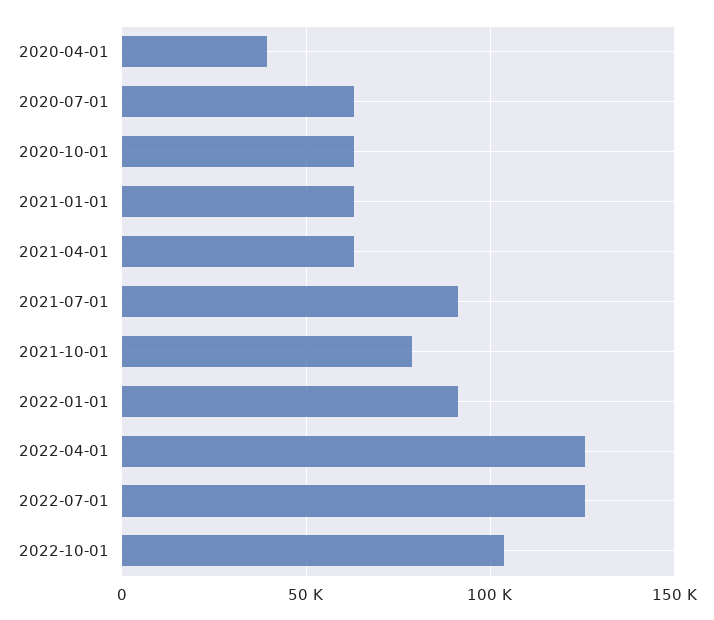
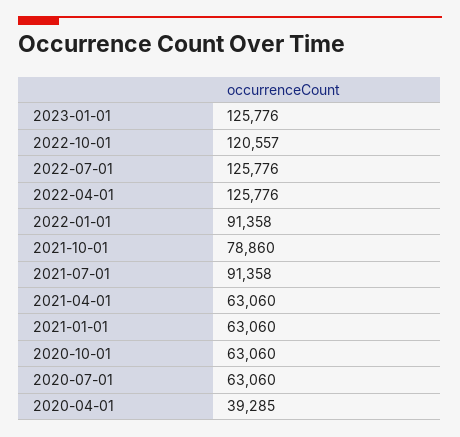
2022-10-01: 105000 -> 120557
2023-01-01: none -> 125776

